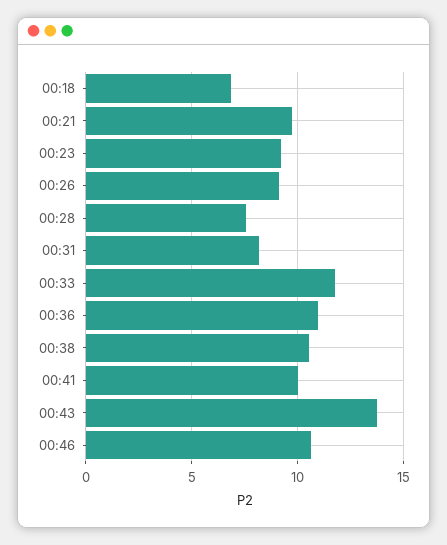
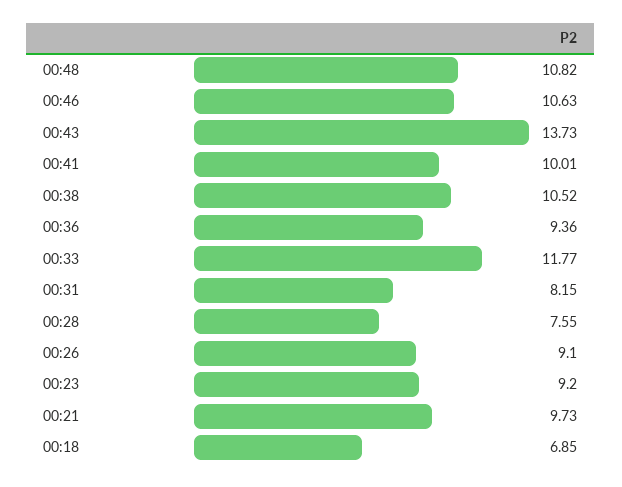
00:36: 11 -> 9.36
00:48: none -> 10.82

